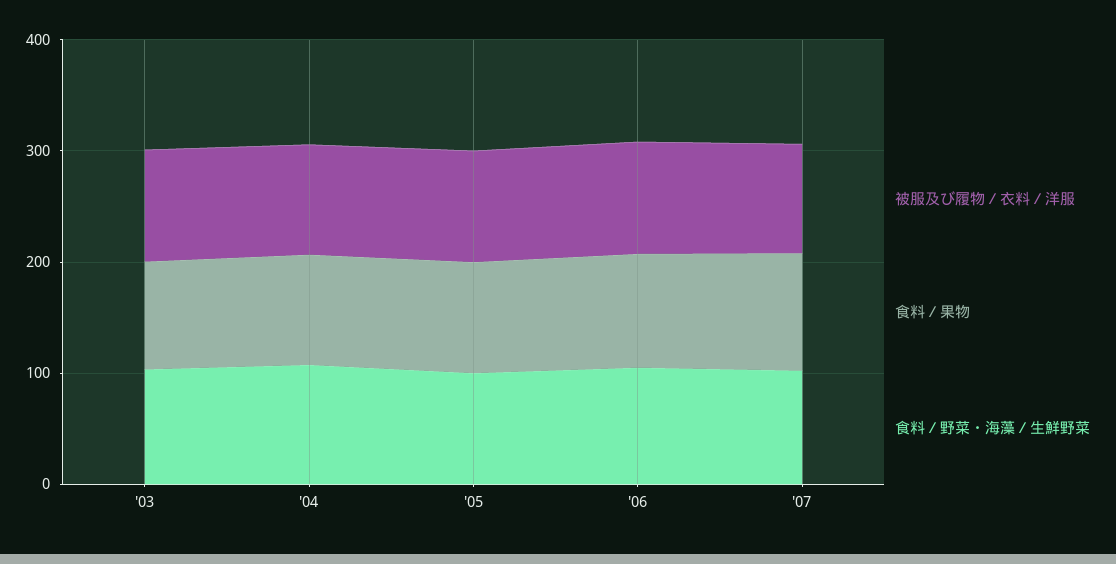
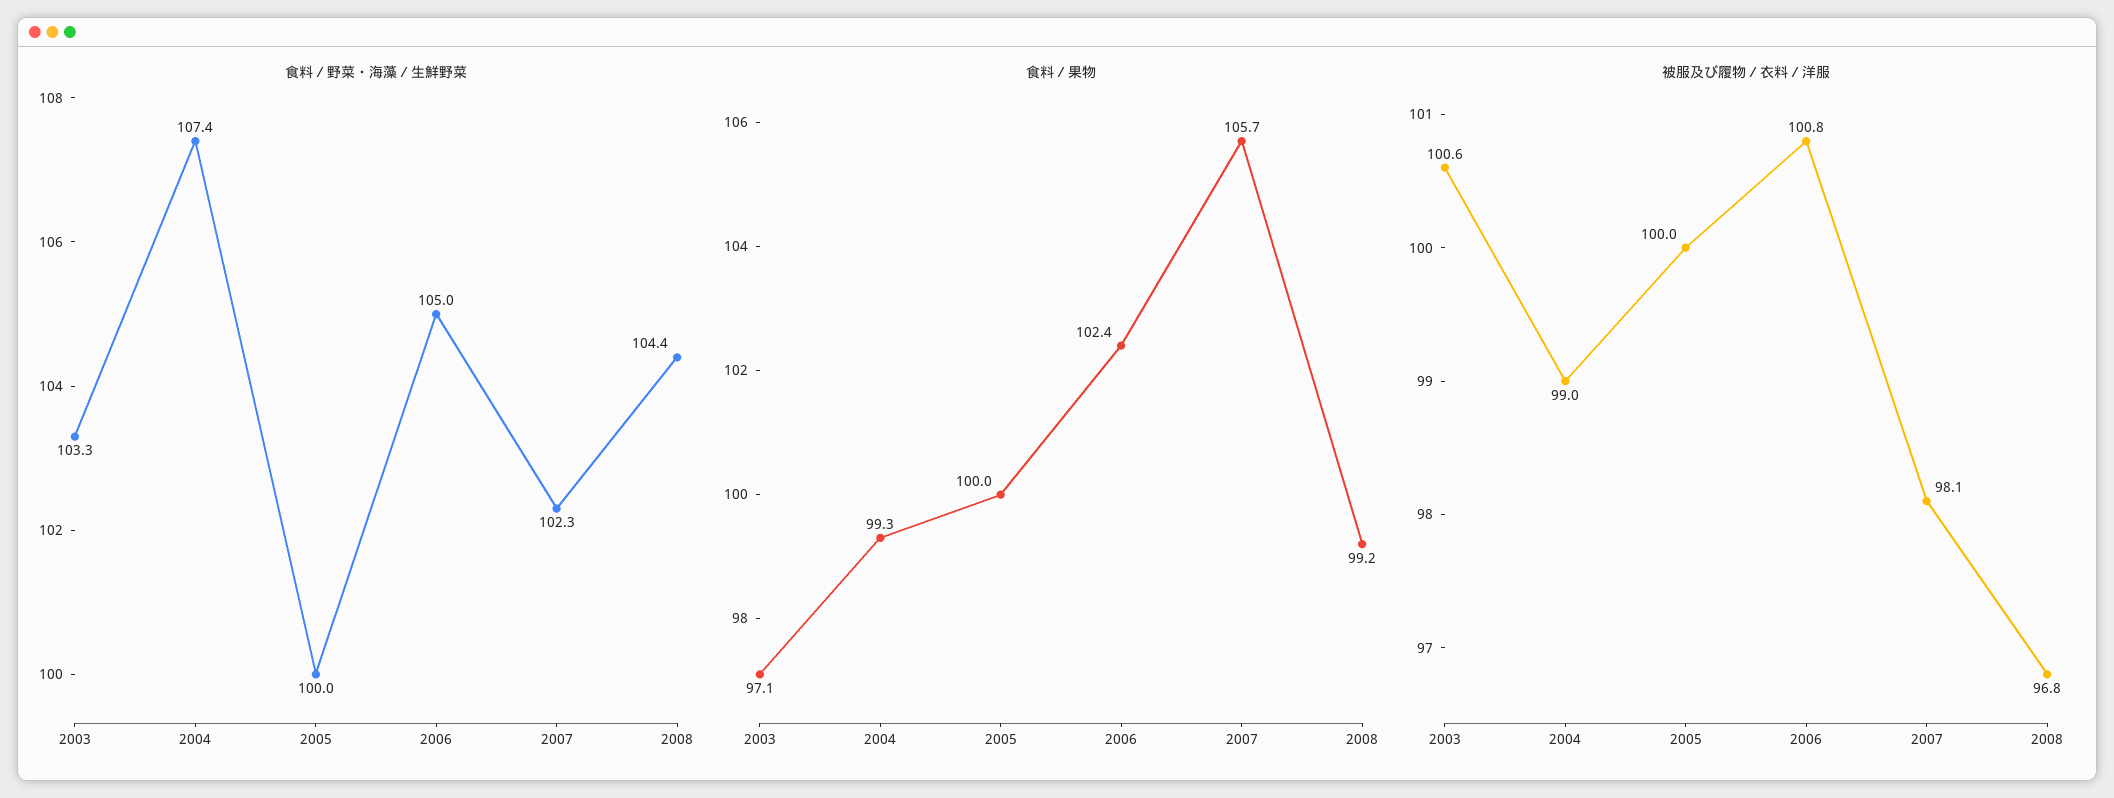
食料／野菜・海藻／生鮮野菜, 2008: none -> 104.4
食料／果物, 2008: none -> 99.2
被服及び履物／衣料／洋服, 2008: none -> 96.8

